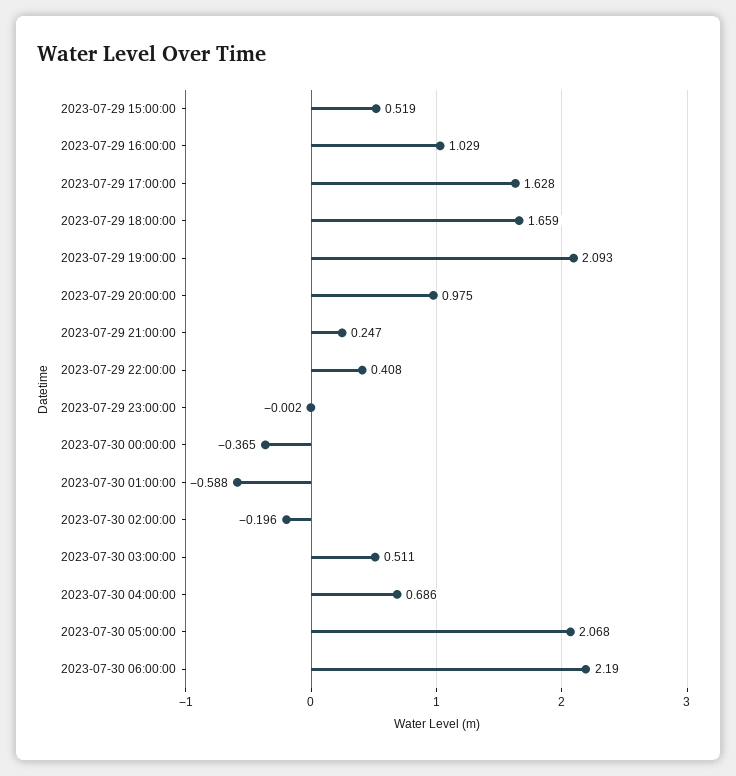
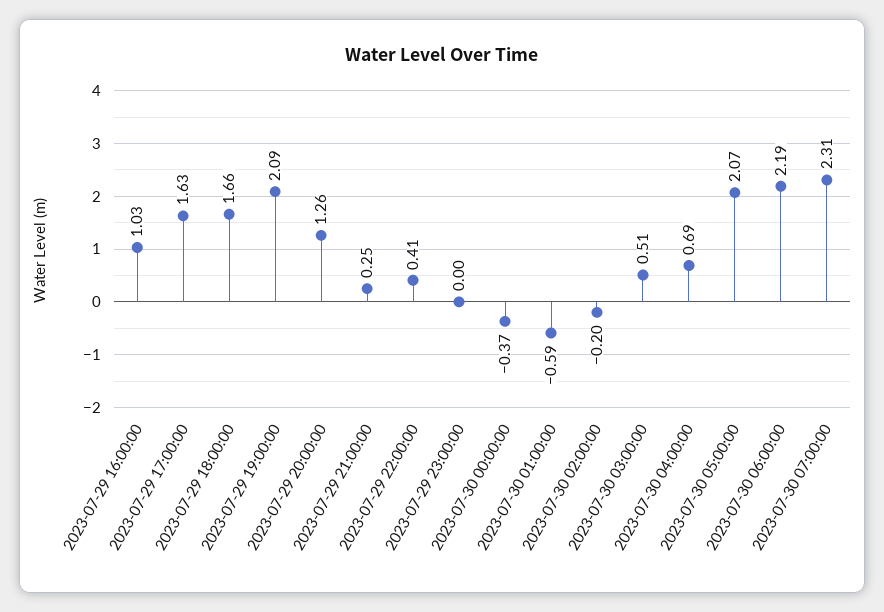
2023-07-29 15:00:00: 0.519 -> none
2023-07-29 20:00:00: 0.975 -> 1.26
2023-07-30 07:00:00: none -> 2.31

